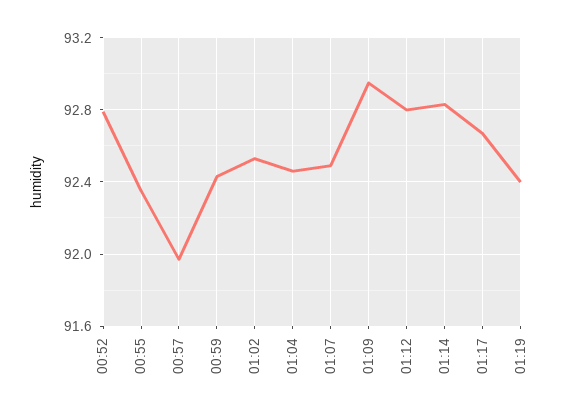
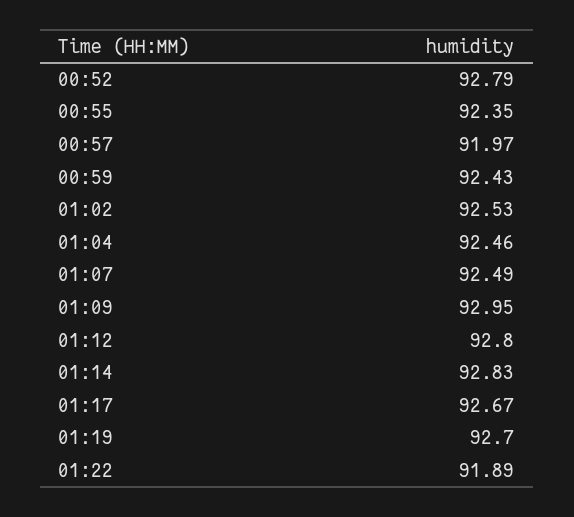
01:19: 92.4 -> 92.7
01:22: none -> 91.89

